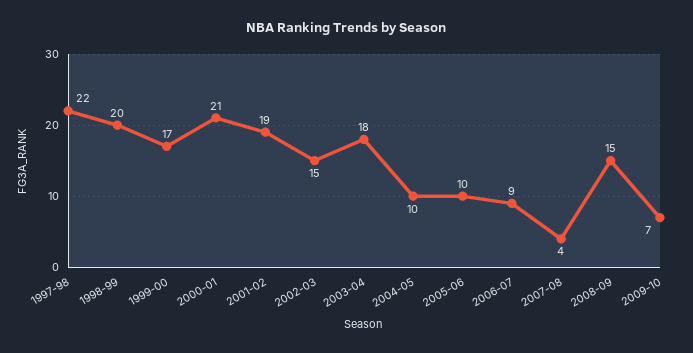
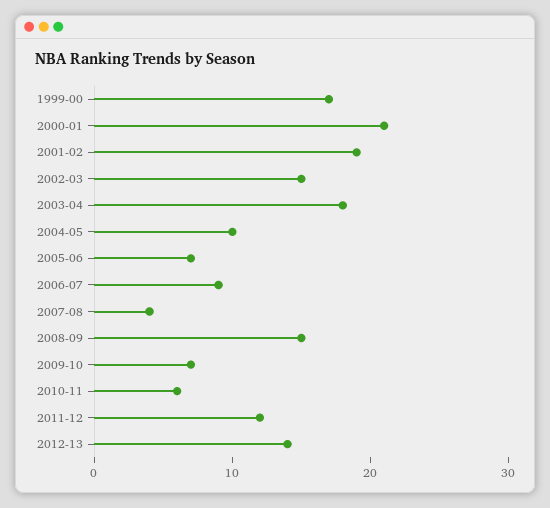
1997-98: 22 -> none
1998-99: 20 -> none
2005-06: 10 -> 7
2010-11: none -> 6
2011-12: none -> 12
2012-13: none -> 14

